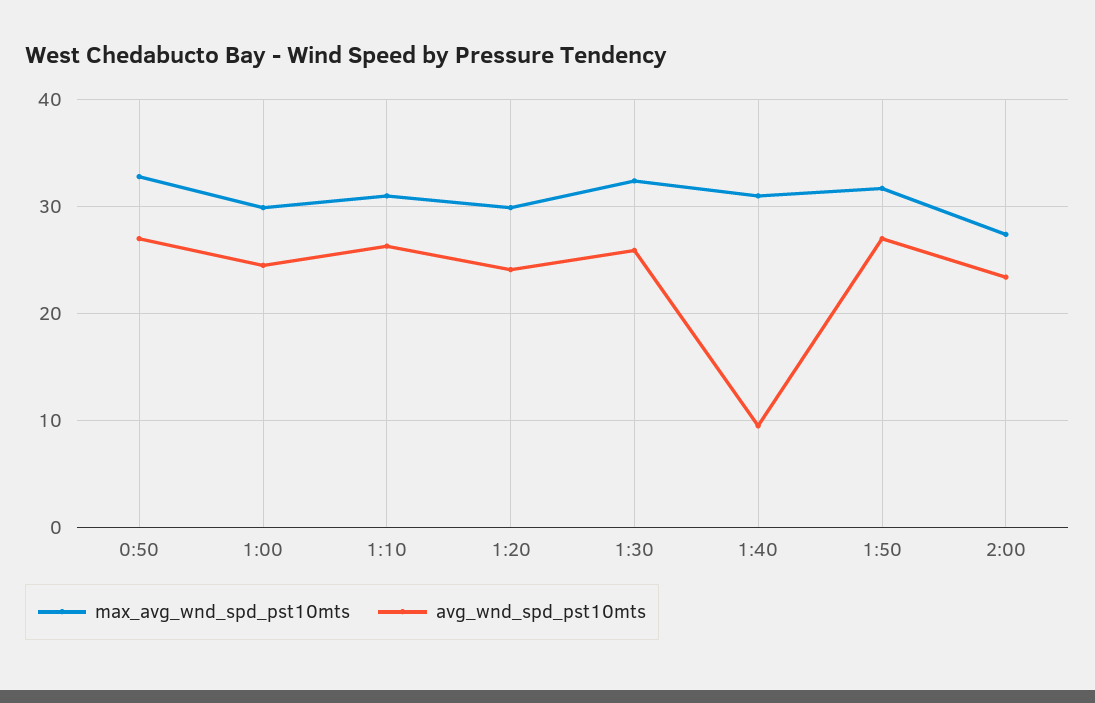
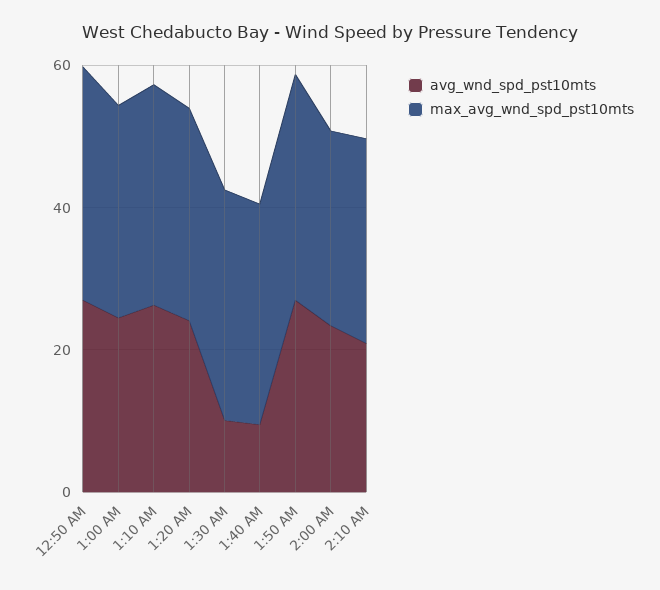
avg_wnd_spd_pst10mts, 1:30: 26 -> 10
avg_wnd_spd_pst10mts, 2:10 AM: none -> 20
max_avg_wnd_spd_pst10mts, 2:10 AM: none -> 30

